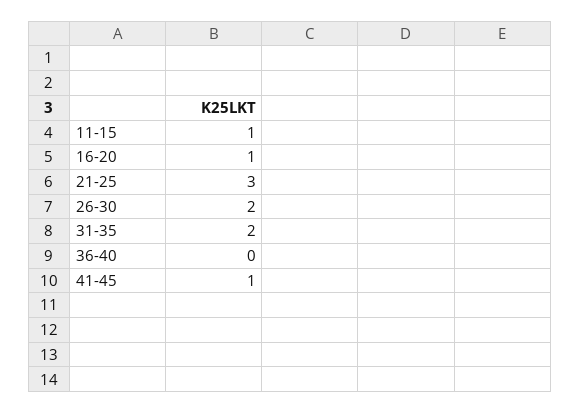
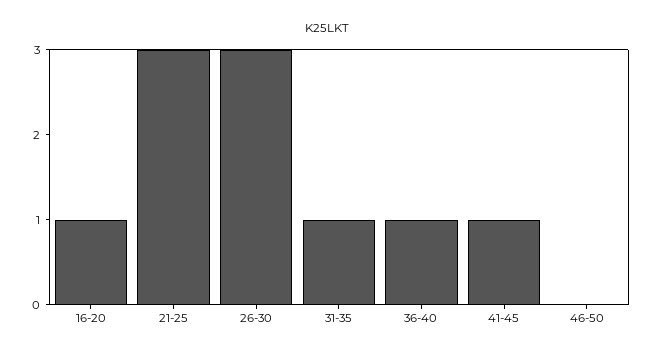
11-15: 1 -> none
26-30: 2 -> 3
31-35: 2 -> 1
36-40: 0 -> 1
46-50: none -> 0

